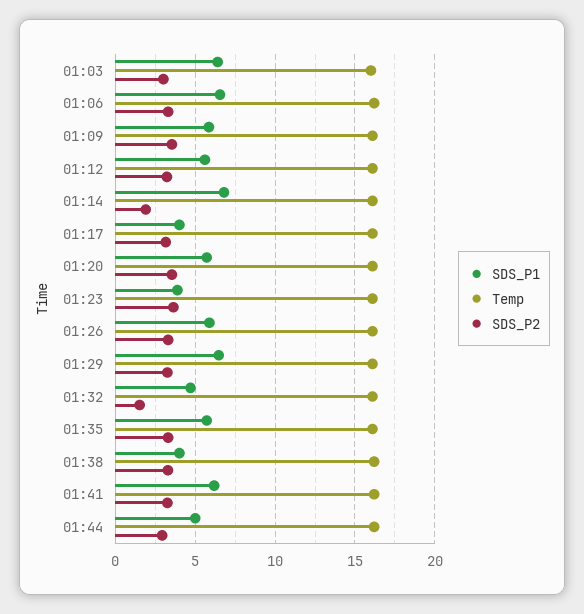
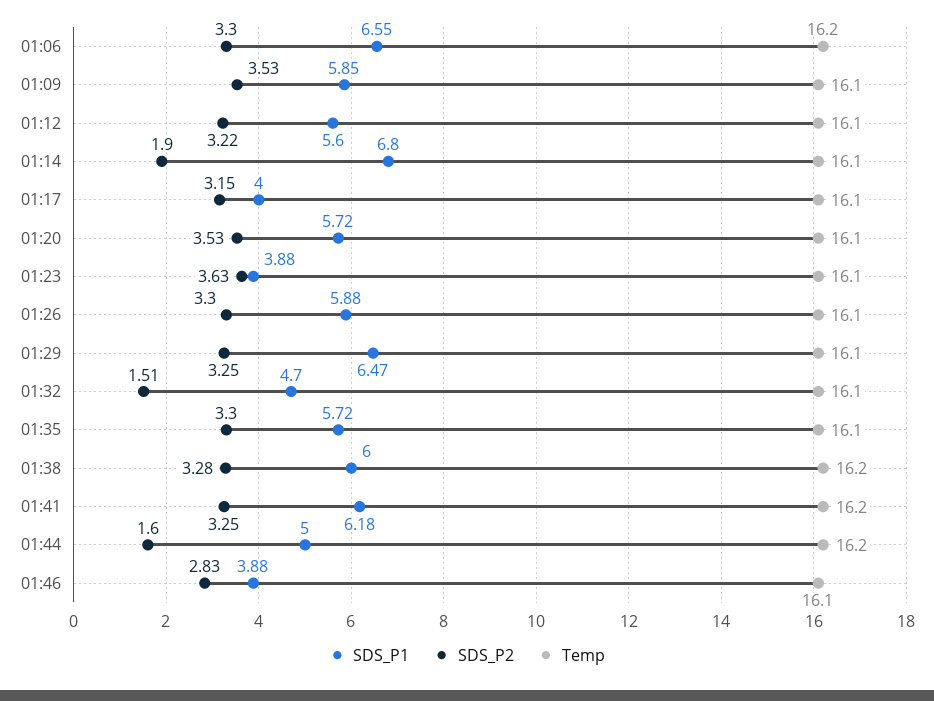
SDS_P1, 01:03: 6.5 -> none
Temp, 01:03: 16 -> none
SDS_P2, 01:03: 3 -> none
SDS_P1, 01:38: 4 -> 6
SDS_P2, 01:44: 3 -> 1.6
SDS_P1, 01:46: none -> 3.88
SDS_P2, 01:46: none -> 2.83
Temp, 01:46: none -> 16.1

